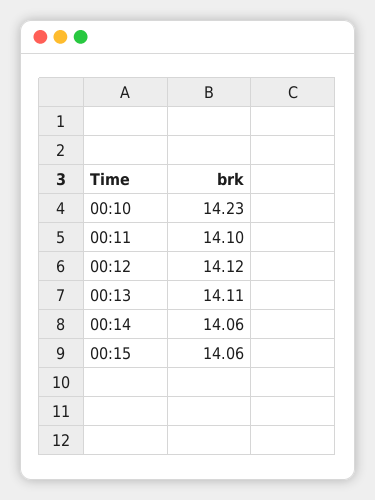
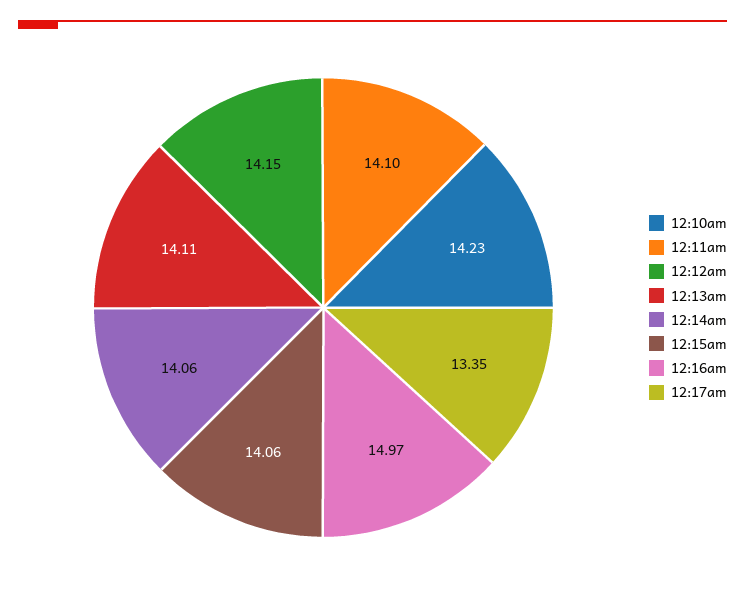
00:12: 14.12 -> 14.15
12:16am: none -> 14.97
12:17am: none -> 13.35

